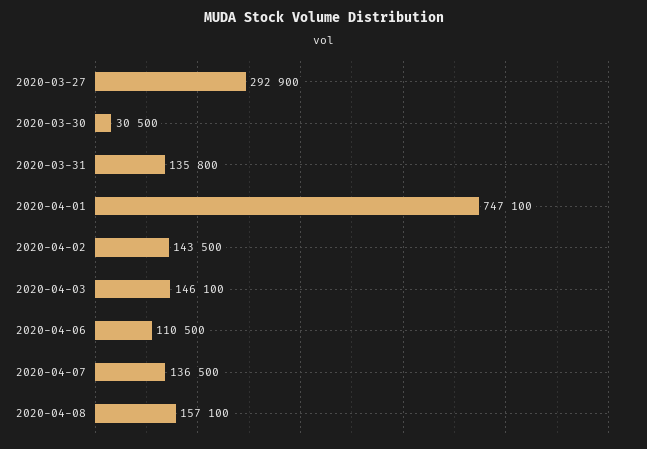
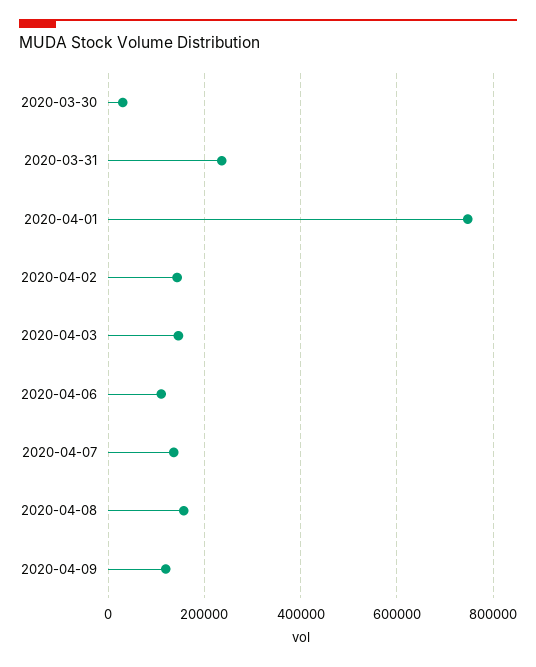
2020-03-27: 292900 -> none
2020-03-31: 135800 -> 240000
2020-04-09: none -> 120000

